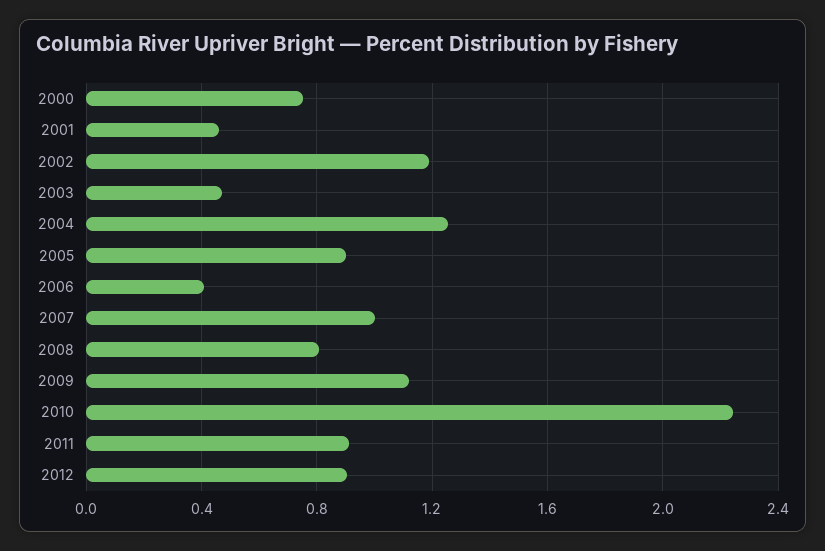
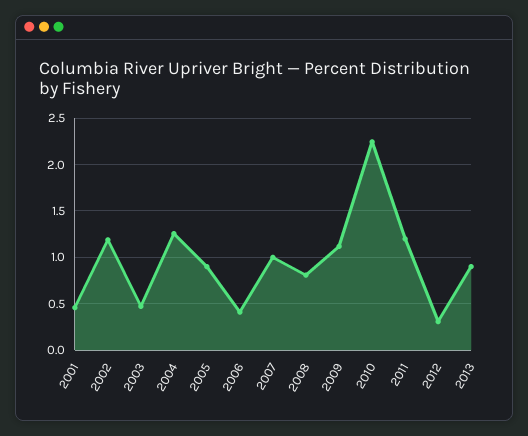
2000: 0.75 -> none
2011: 0.9 -> 1.2
2012: 0.9 -> 0.3
2013: none -> 0.9

